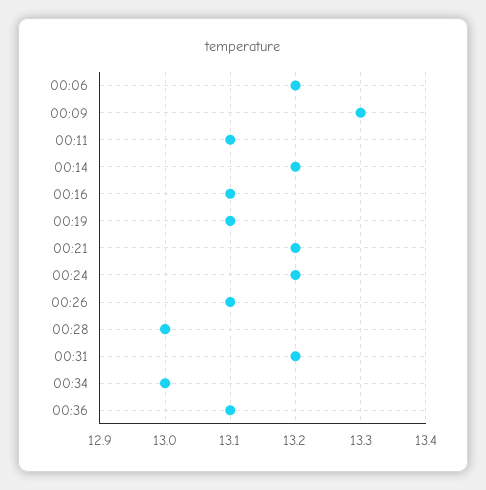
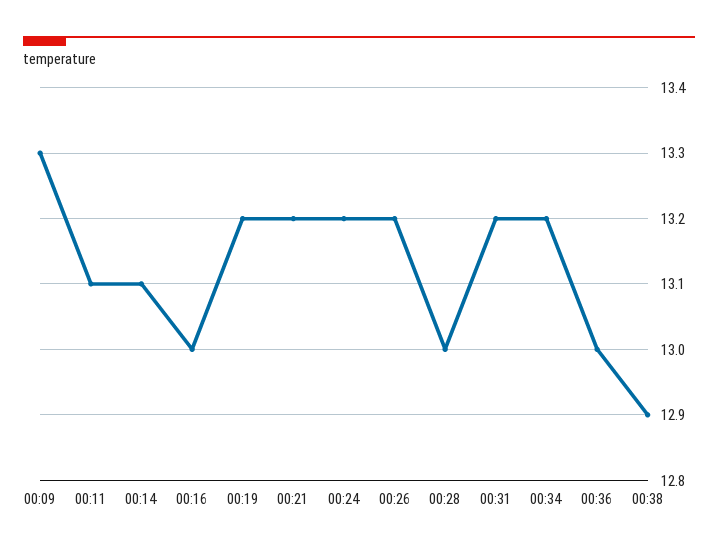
00:06: 13.2 -> none
00:14: 13.2 -> 13.1
00:16: 13.1 -> 13
00:19: 13.1 -> 13.2
00:26: 13.1 -> 13.2
00:34: 13 -> 13.2
00:36: 13.1 -> 13
00:38: none -> 12.9

